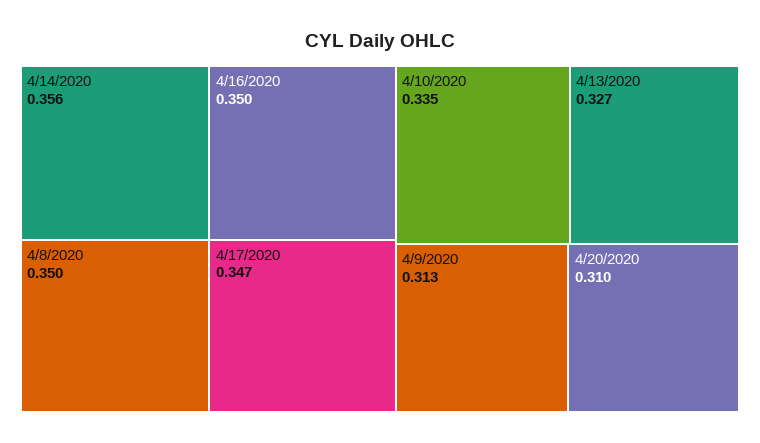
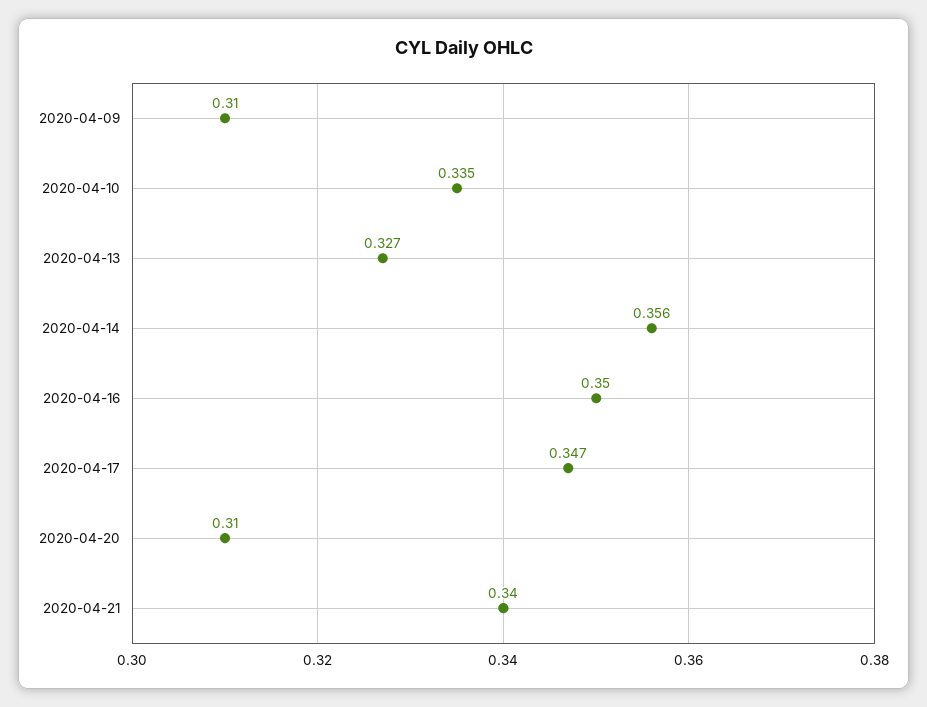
4/8/2020: 0.35 -> none
4/9/2020: 0.313 -> 0.31
2020-04-21: none -> 0.34

